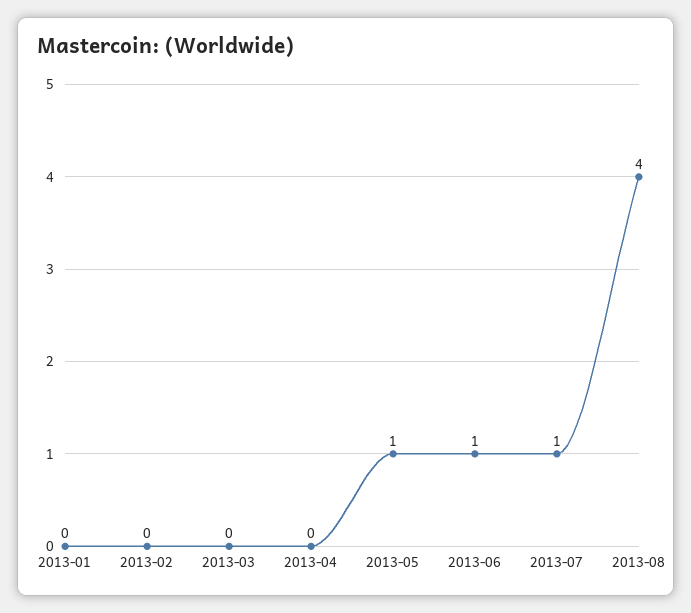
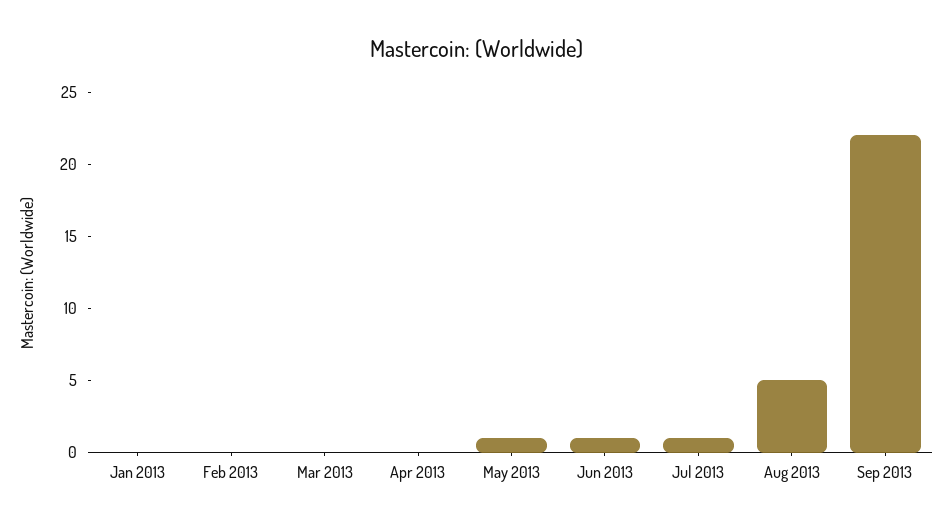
2013-08: 4 -> 5
Sep 2013: none -> 22

